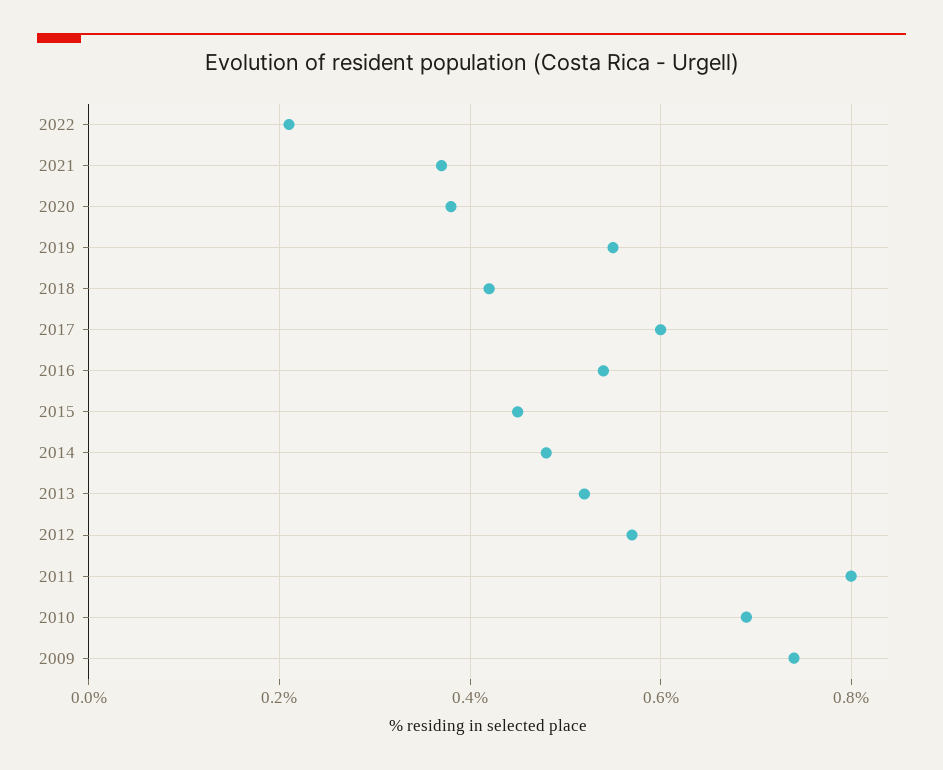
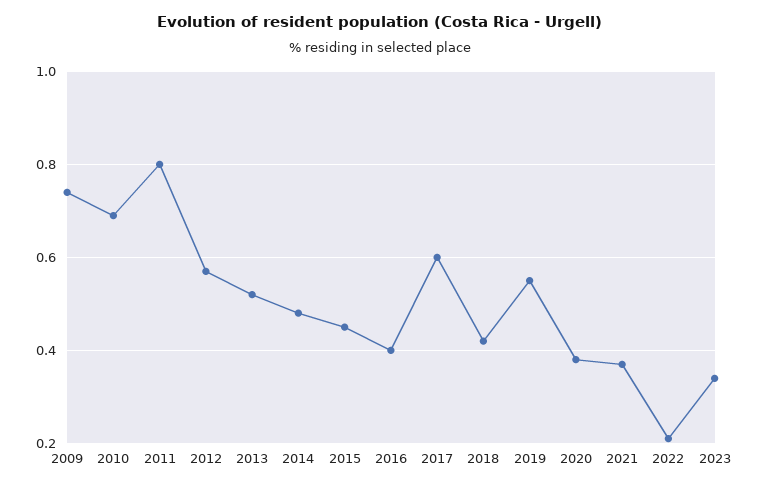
2016: 0.55 -> 0.4
2023: none -> 0.35

